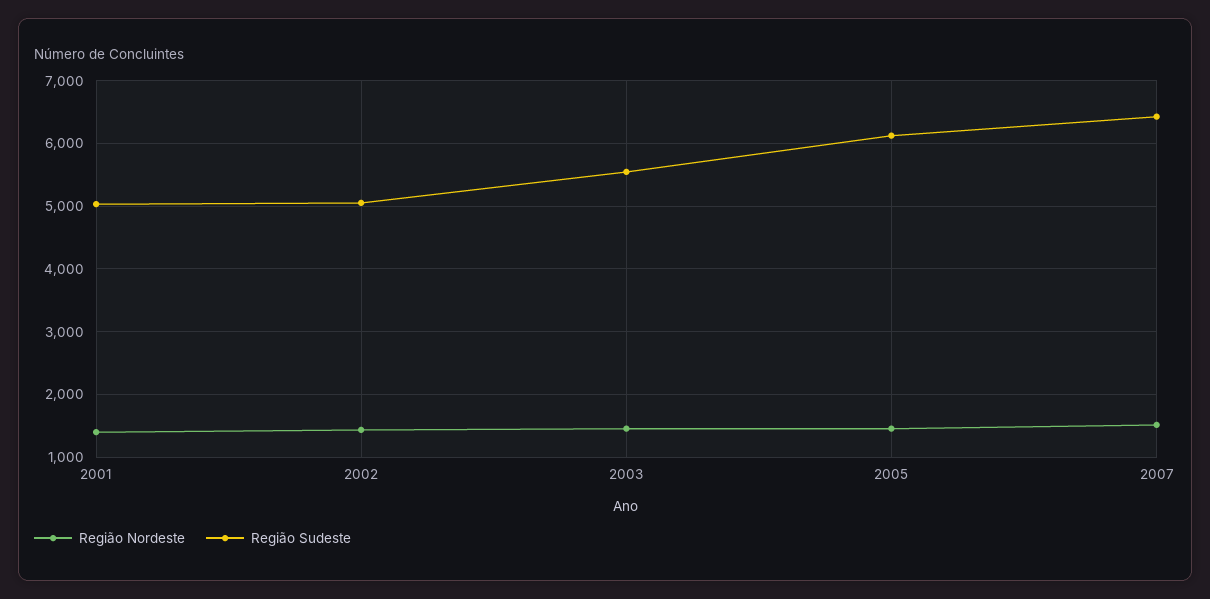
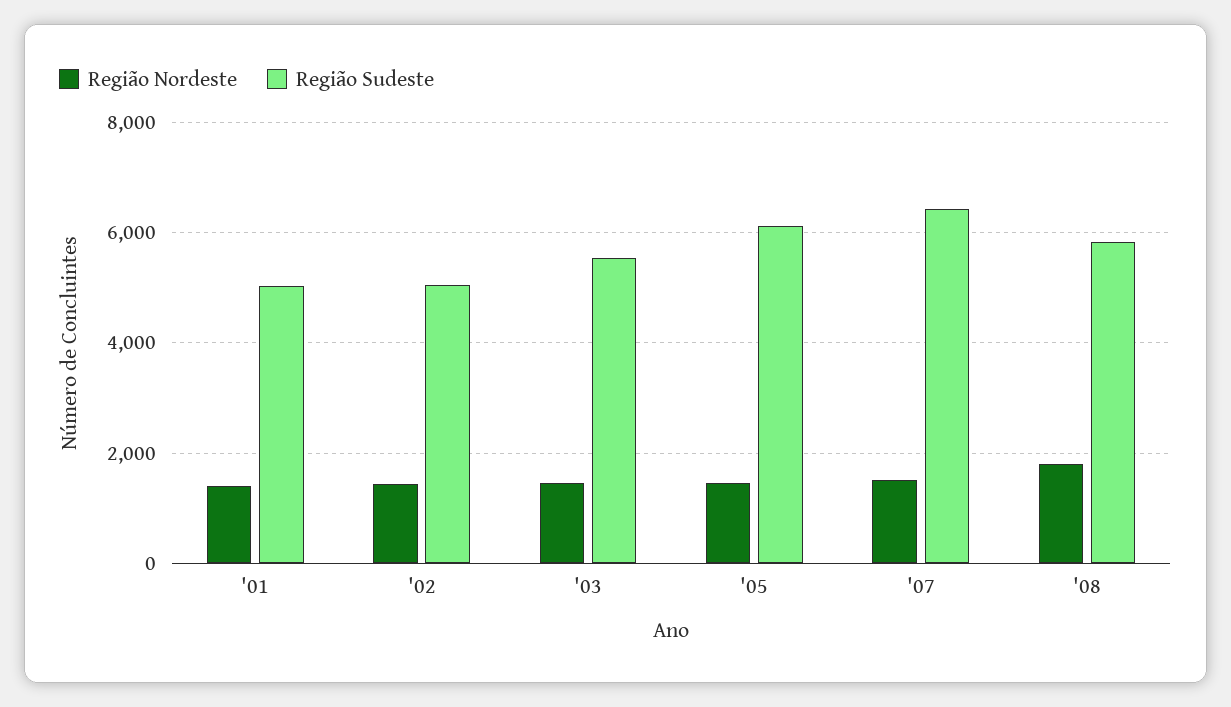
Região Nordeste, '08: none -> 1800
Região Sudeste, '08: none -> 5800

